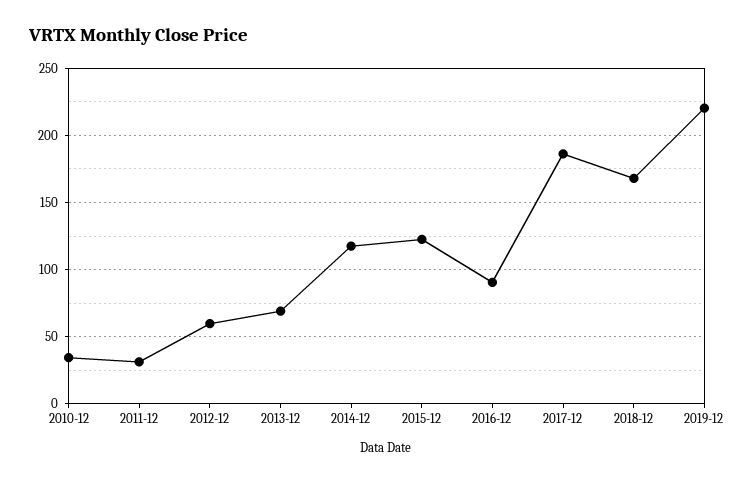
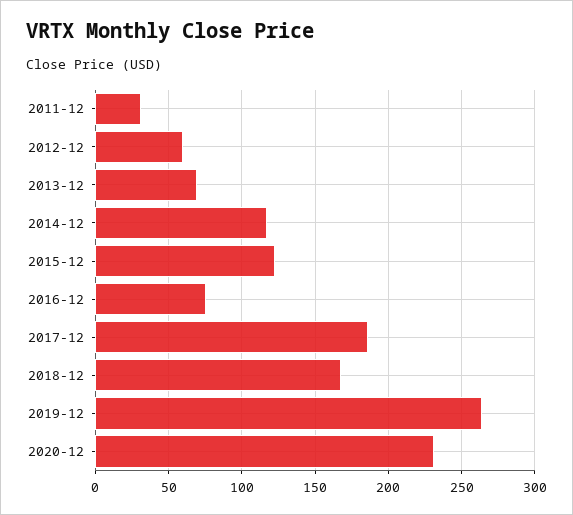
2010-12: 35 -> none
2016-12: 90 -> 75
2019-12: 220 -> 265
2020-12: none -> 230

